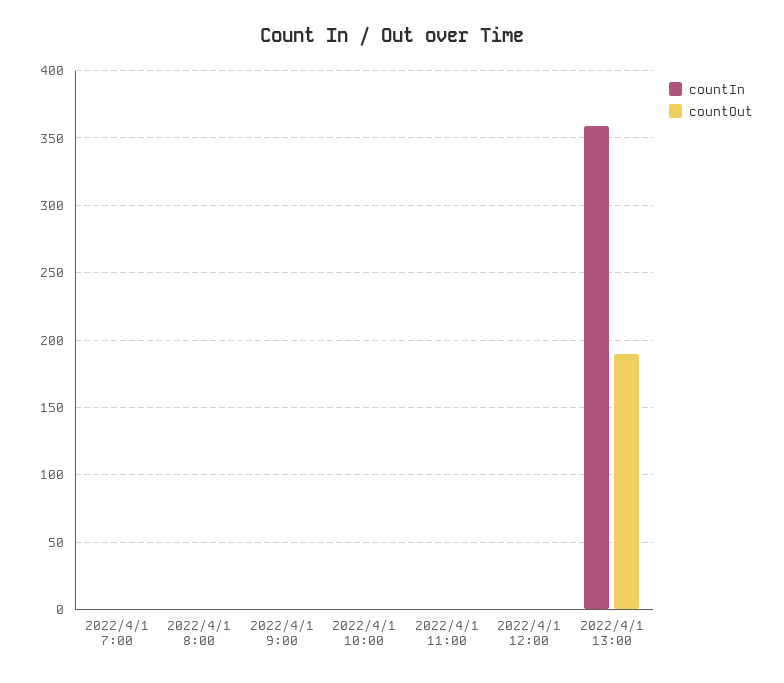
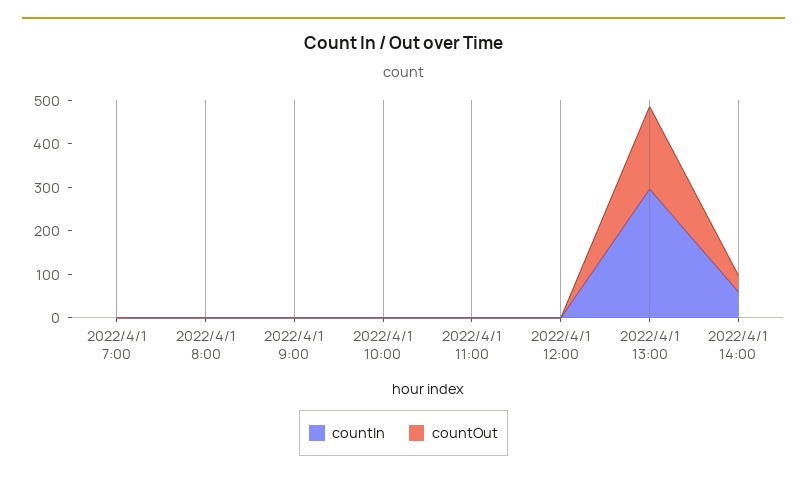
countIn, 2022/4/1 13:00: 360 -> 300
countIn, 2022/4/1 14:00: none -> 60
countOut, 2022/4/1 14:00: none -> 40

